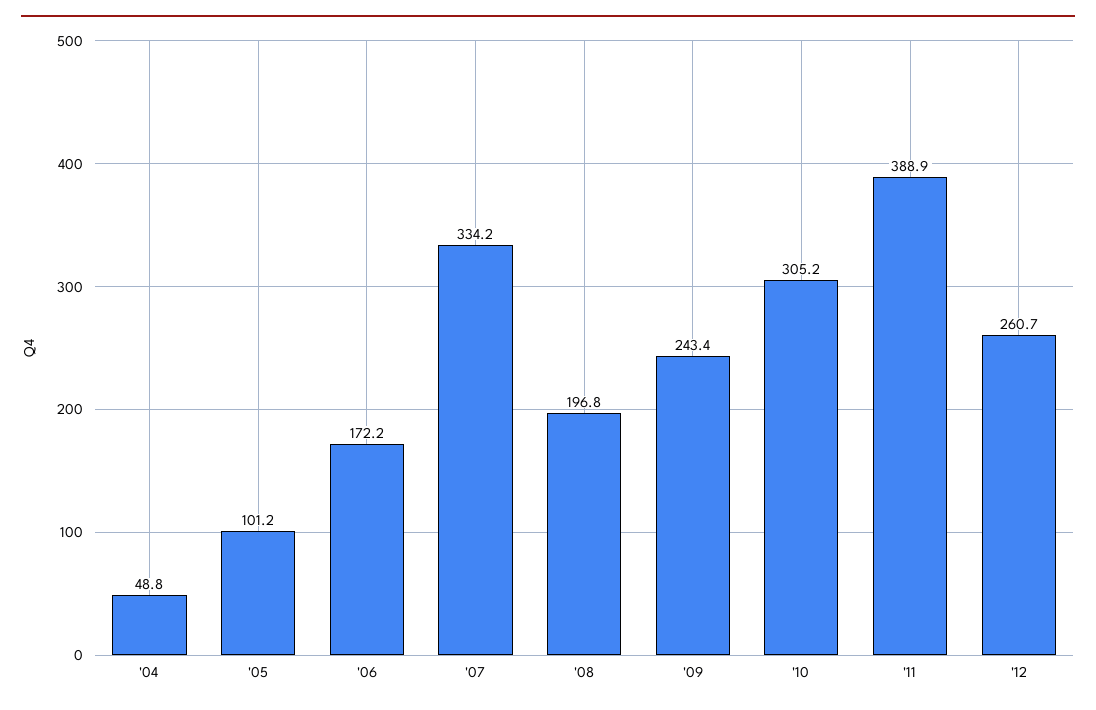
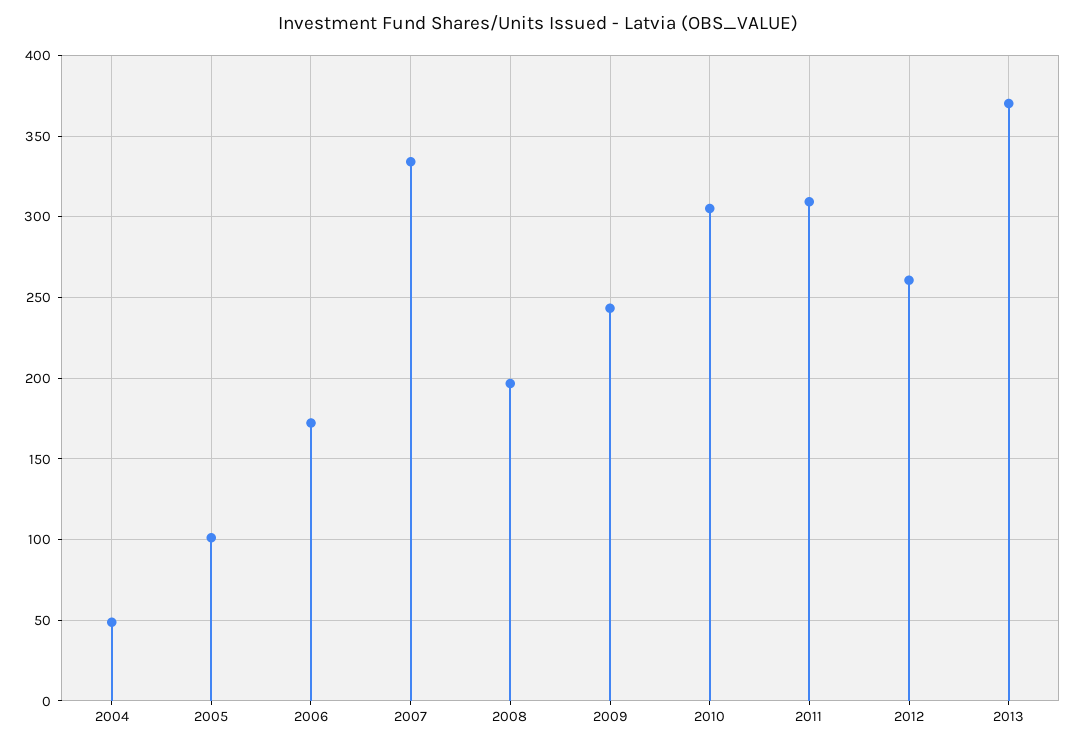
'11: 388.9 -> 310
2013: none -> 370

